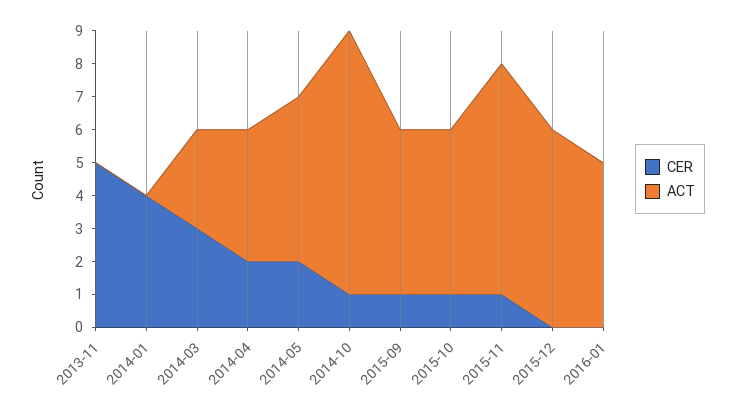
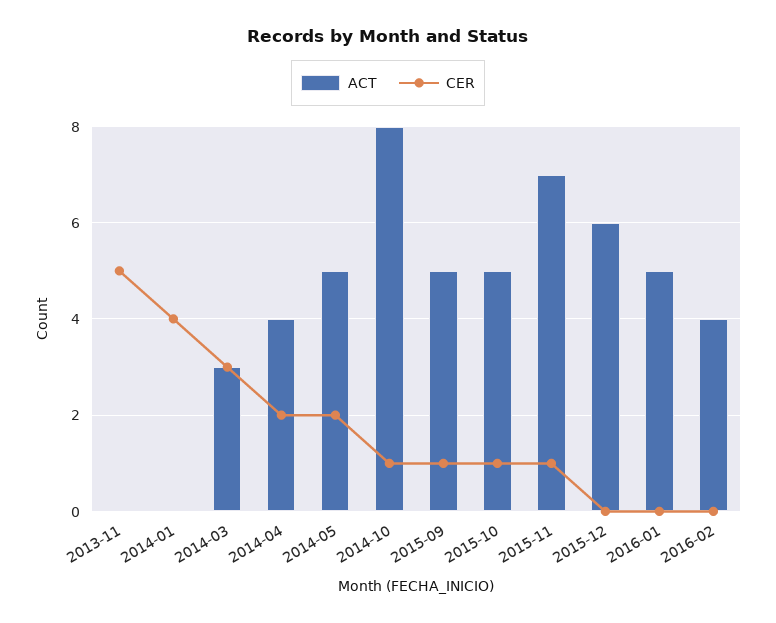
ACT, 2016-02: none -> 4
CER, 2016-02: none -> 0

